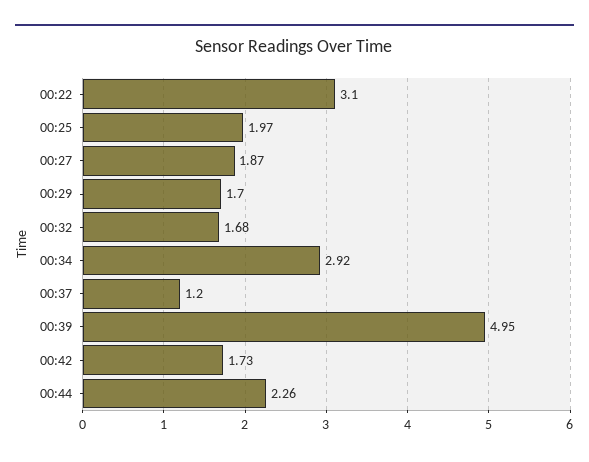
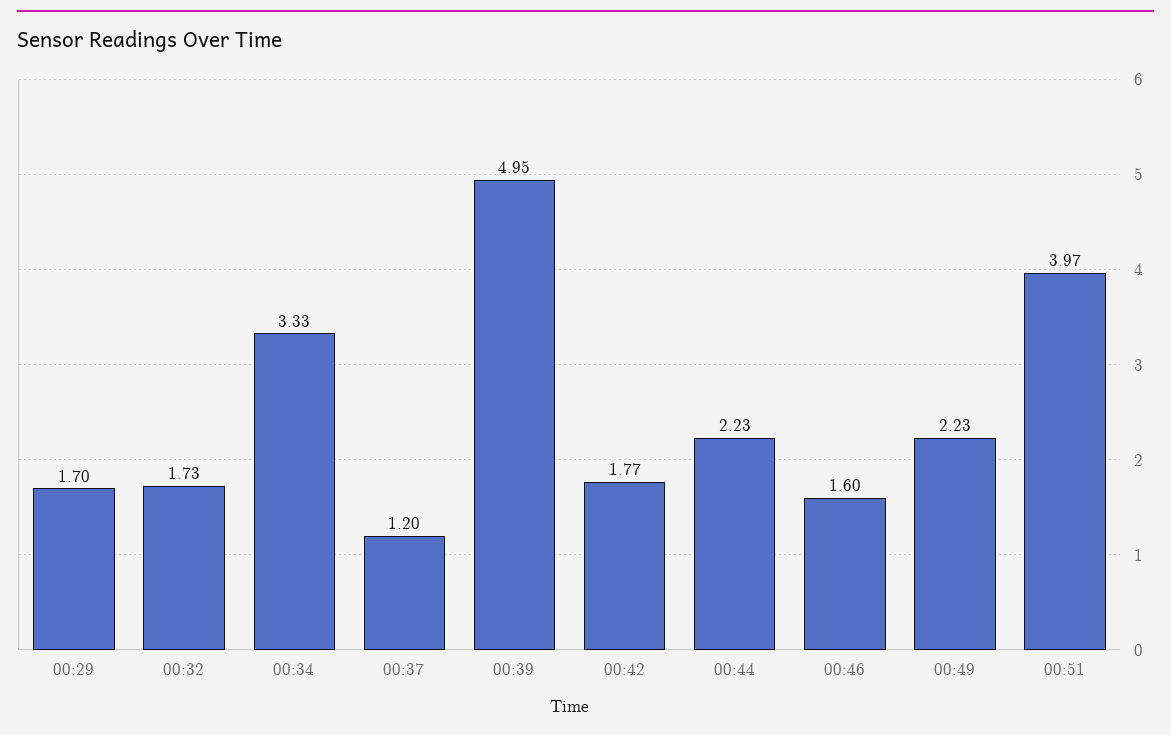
00:22: 3.1 -> none
00:25: 1.97 -> none
00:27: 1.87 -> none
00:32: 1.68 -> 1.73
00:34: 2.92 -> 3.33
00:42: 1.73 -> 1.77
00:44: 2.26 -> 2.23
00:46: none -> 1.6
00:49: none -> 2.23
00:51: none -> 3.97

